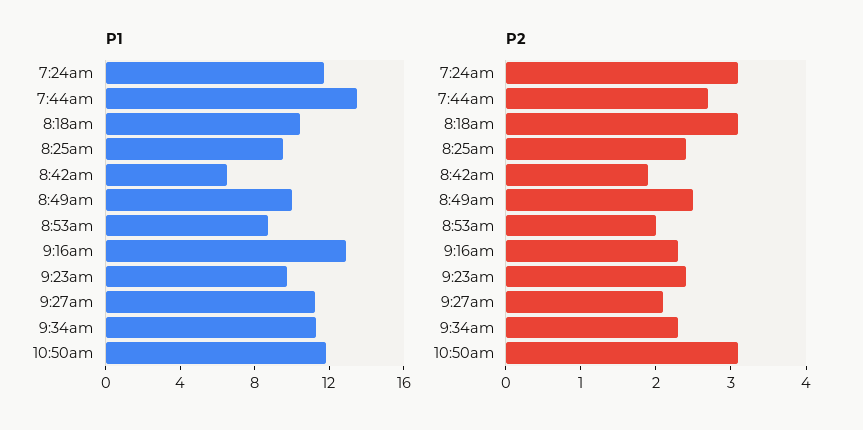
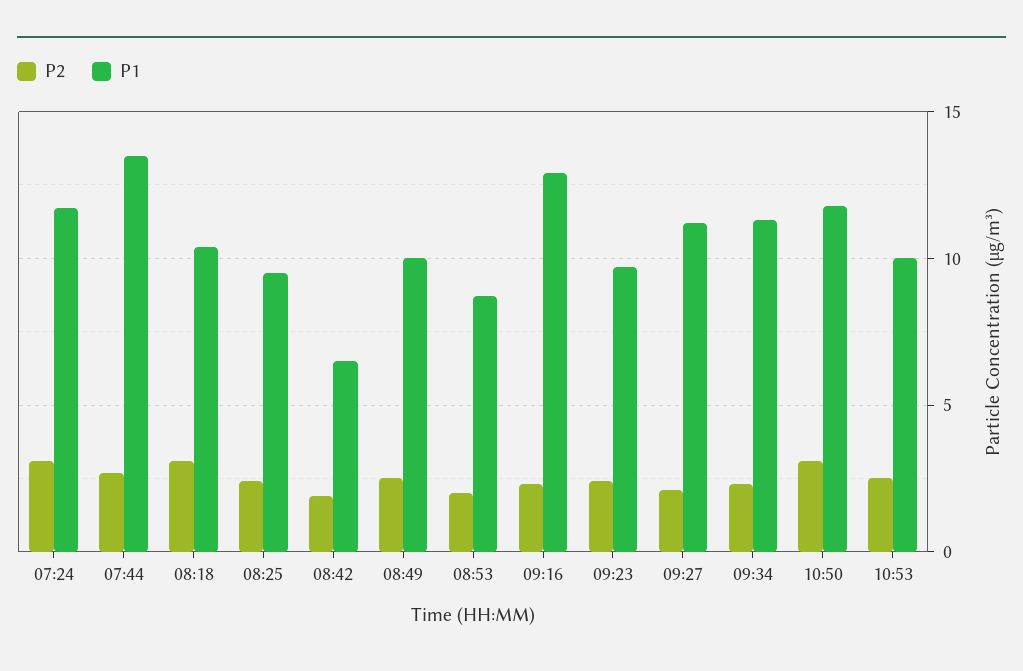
P2, 10:53: none -> 2.5
P1, 10:53: none -> 10

